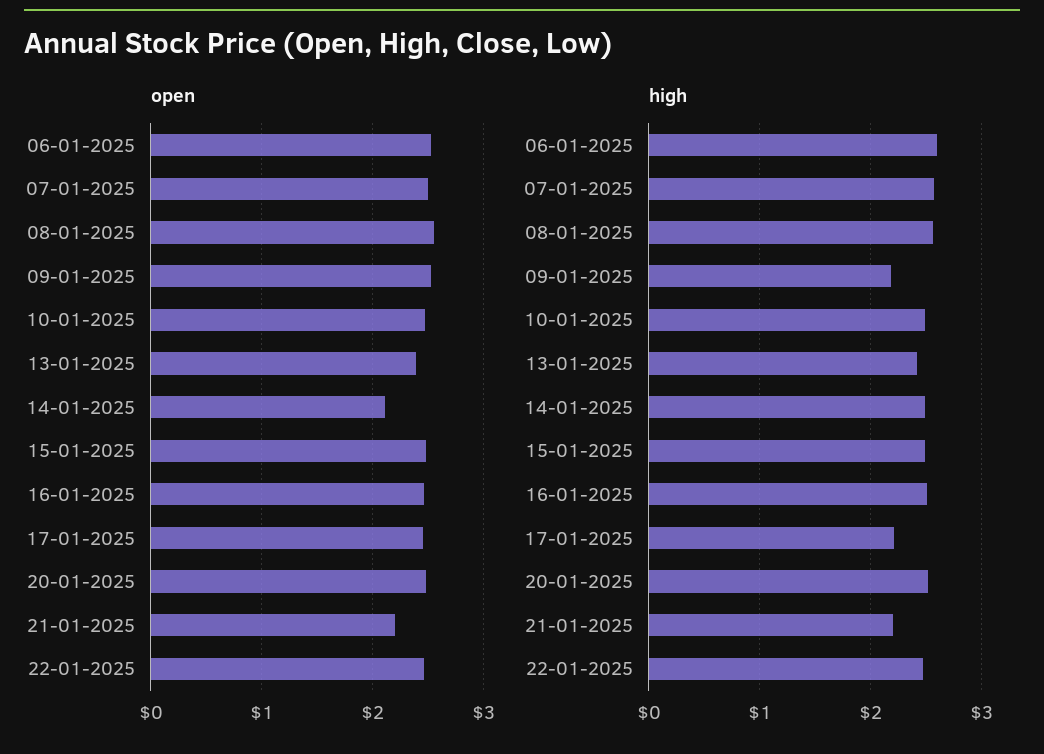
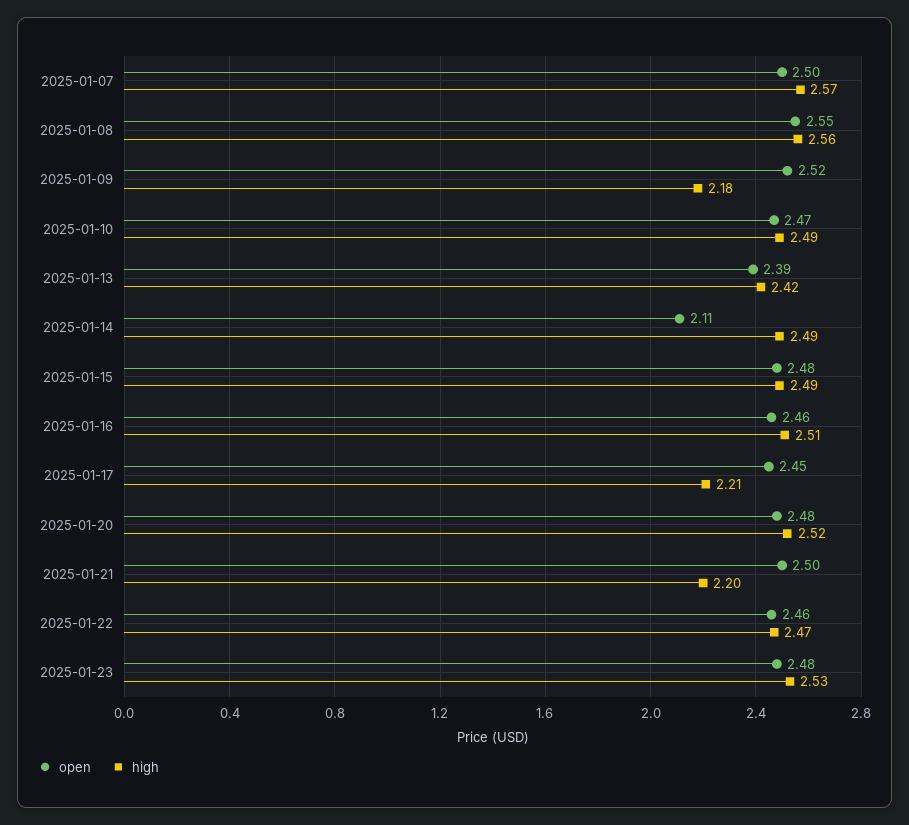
open, 06-01-2025: 2.5 -> none
open, 21-01-2025: 2.2 -> 2.5
high, 06-01-2025: 2.6 -> none
open, 2025-01-23: none -> 2.48
high, 2025-01-23: none -> 2.53

